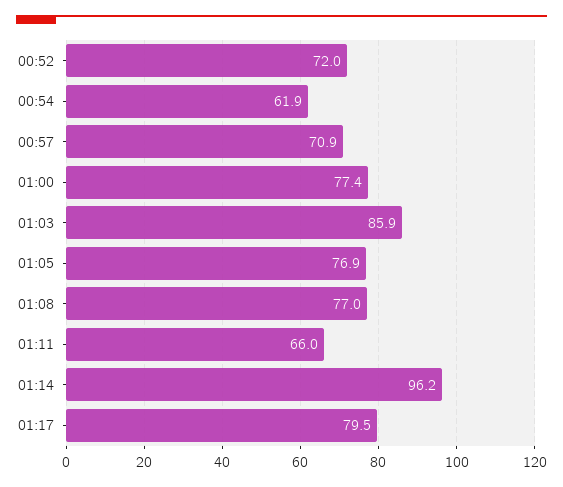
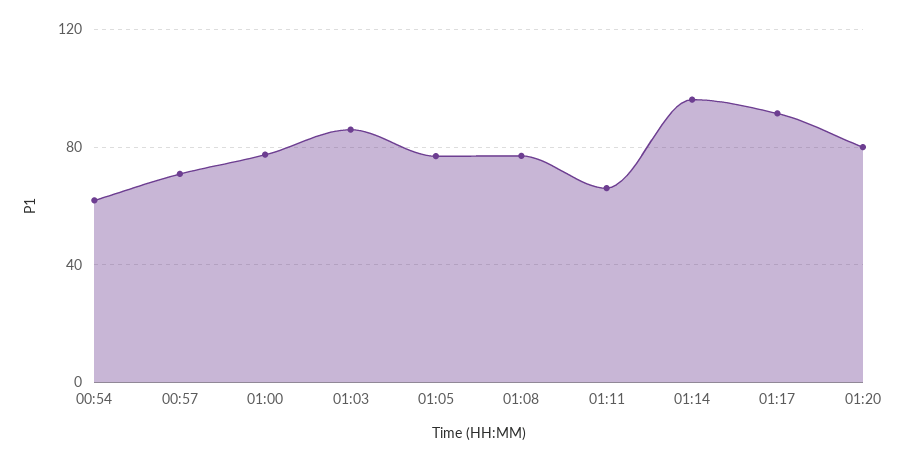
00:52: 72 -> none
01:17: 79.5 -> 90
01:20: none -> 80

